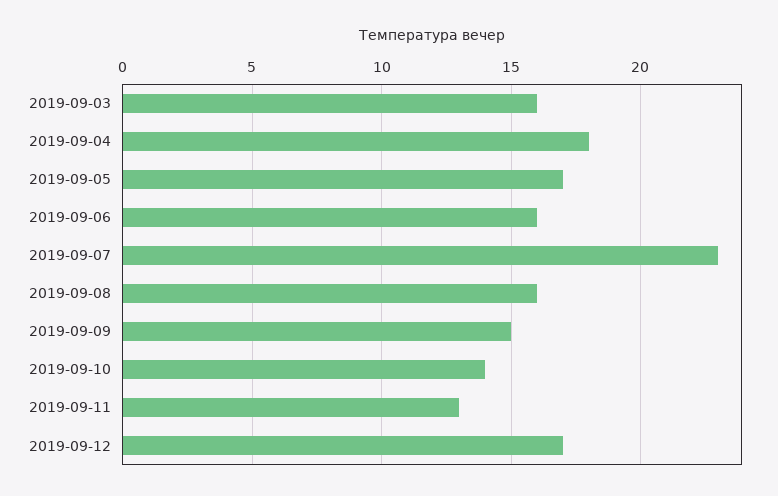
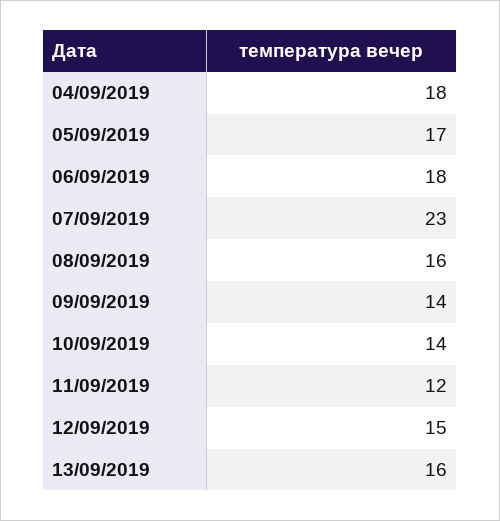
2019-09-03: 16 -> none
2019-09-06: 16 -> 18
2019-09-09: 15 -> 14
2019-09-11: 13 -> 12
2019-09-12: 17 -> 15
13/09/2019: none -> 16

